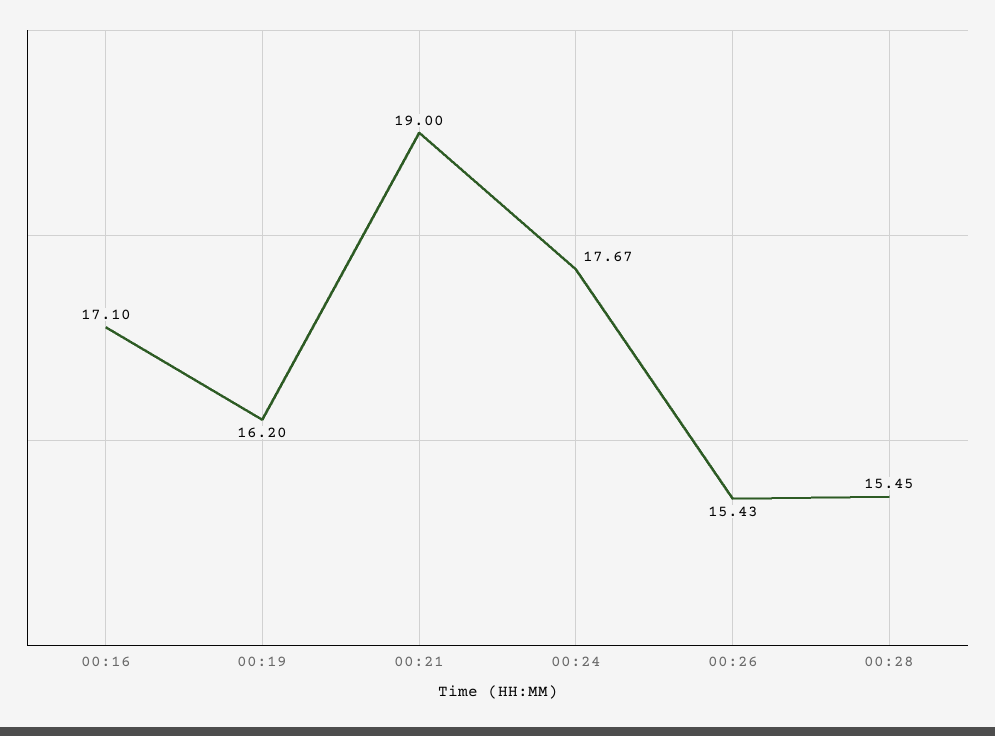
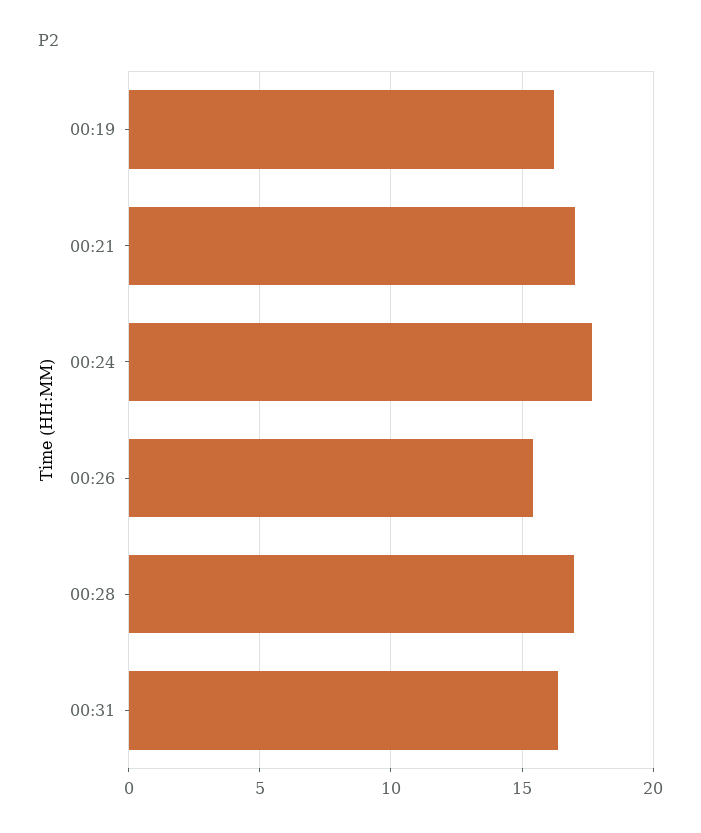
00:16: 17.1 -> none
00:21: 19 -> 17
00:28: 15.45 -> 17
00:31: none -> 16.5

